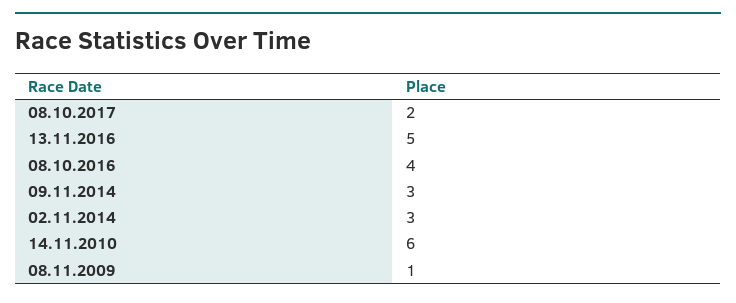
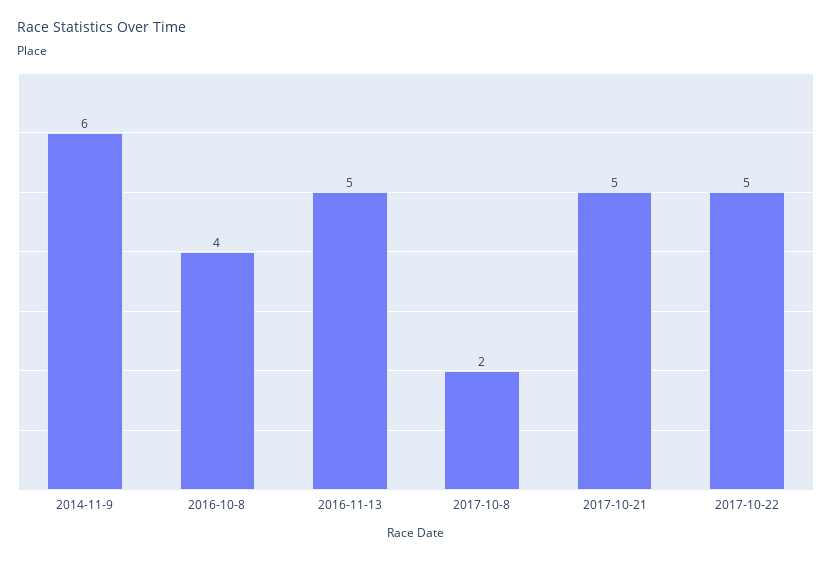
09.11.2014: 3 -> 6
02.11.2014: 3 -> none
14.11.2010: 6 -> none
08.11.2009: 1 -> none
2017-10-21: none -> 5
2017-10-22: none -> 5

